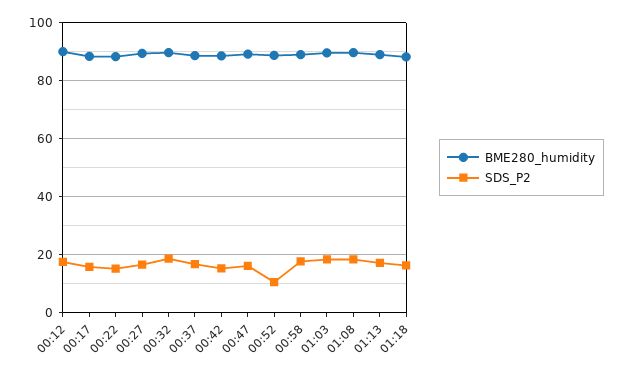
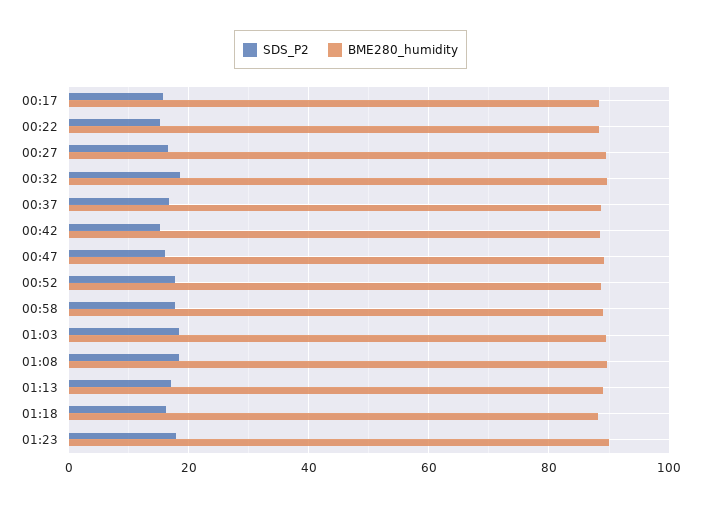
BME280_humidity, 00:12: 90 -> none
SDS_P2, 00:12: 17.5 -> none
SDS_P2, 00:52: 10 -> 18
SDS_P2, 01:23: none -> 18
BME280_humidity, 01:23: none -> 90

